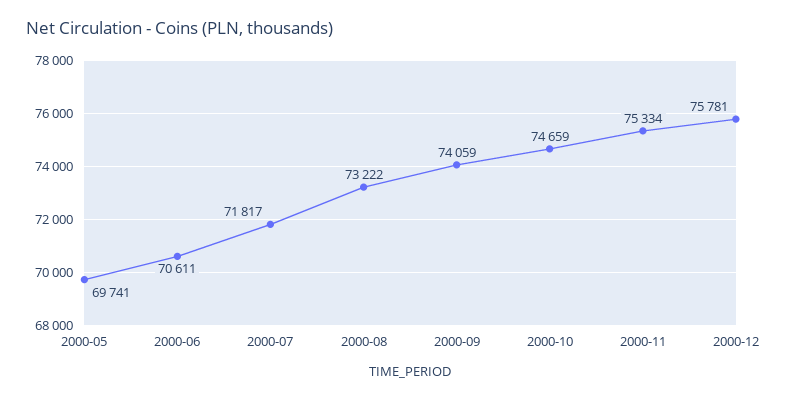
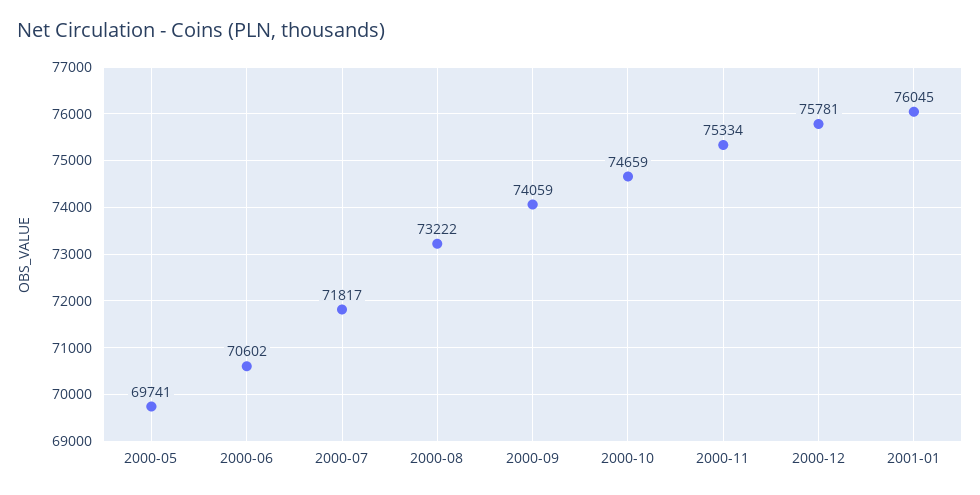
2000-06: 70611 -> 70602
2001-01: none -> 76045

